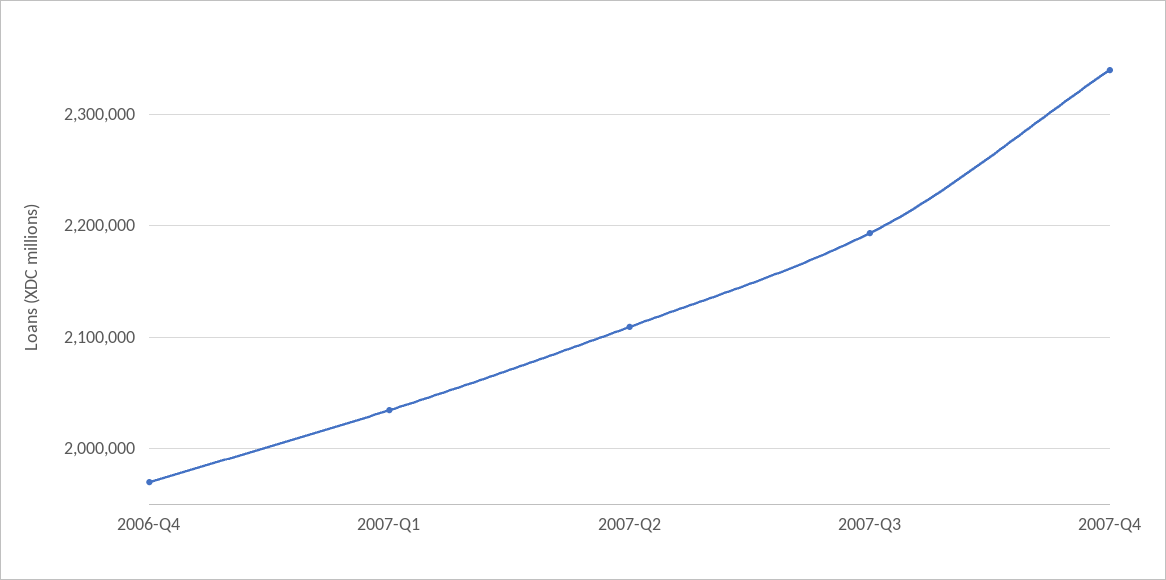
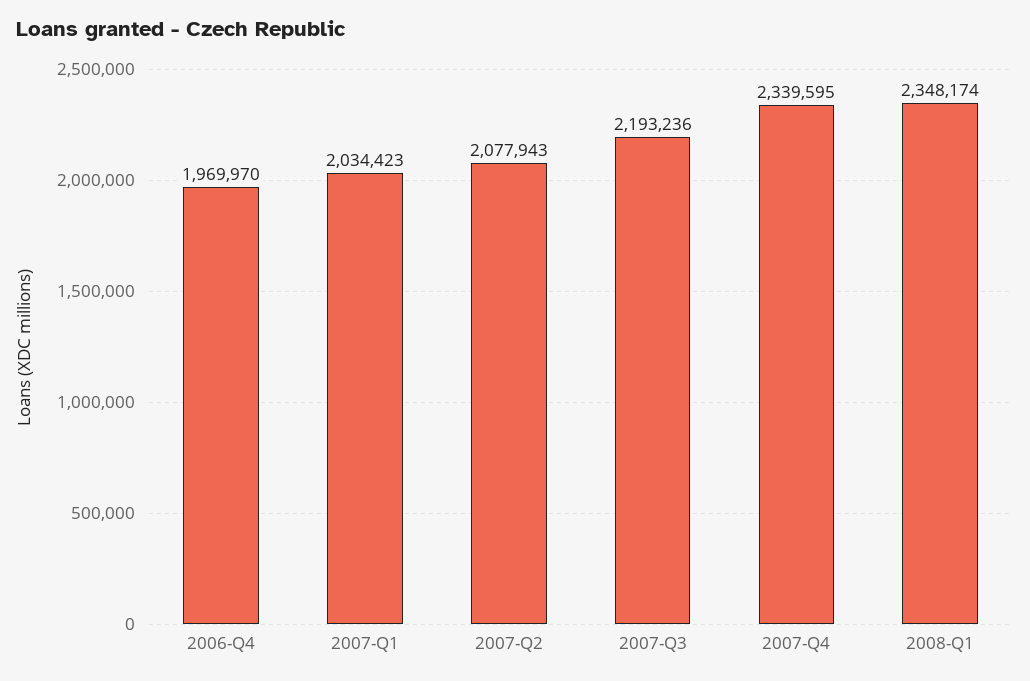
2007-Q2: 2110000 -> 2077943
2008-Q1: none -> 2348174

